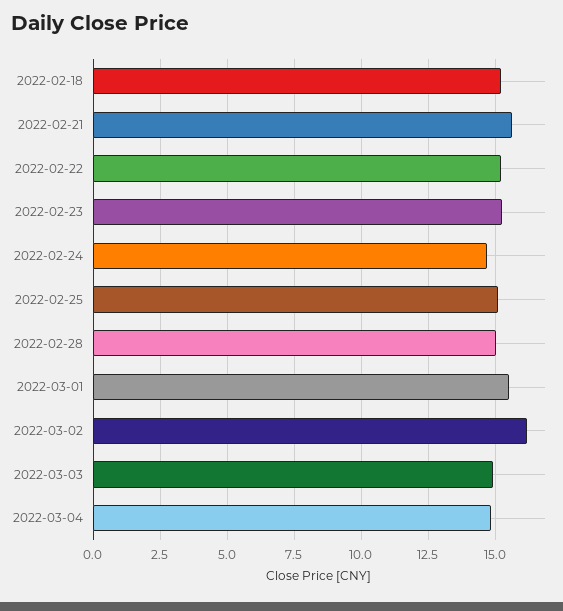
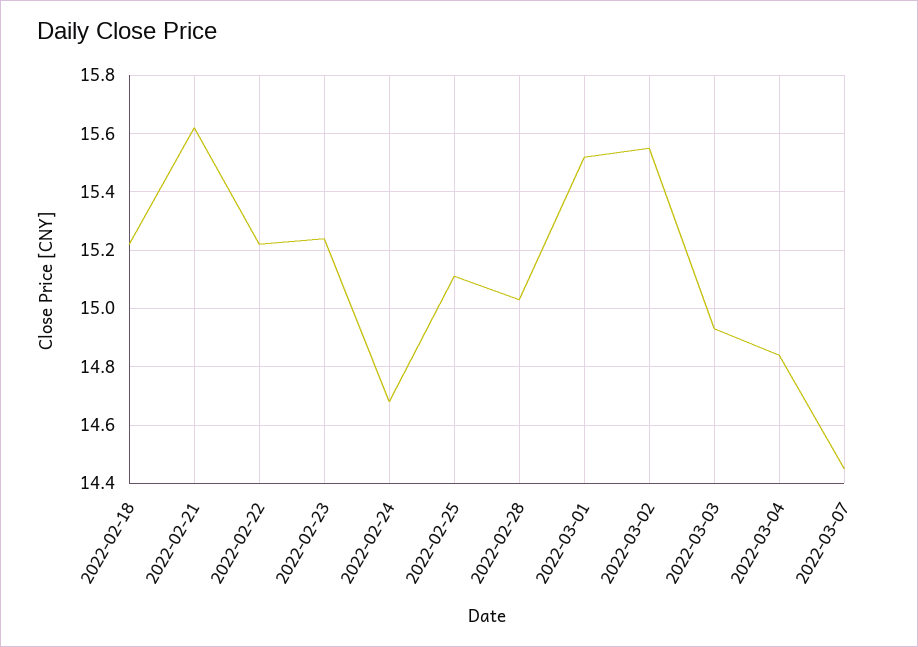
2022-03-02: 16.25 -> 15.55
2022-03-07: none -> 14.45

